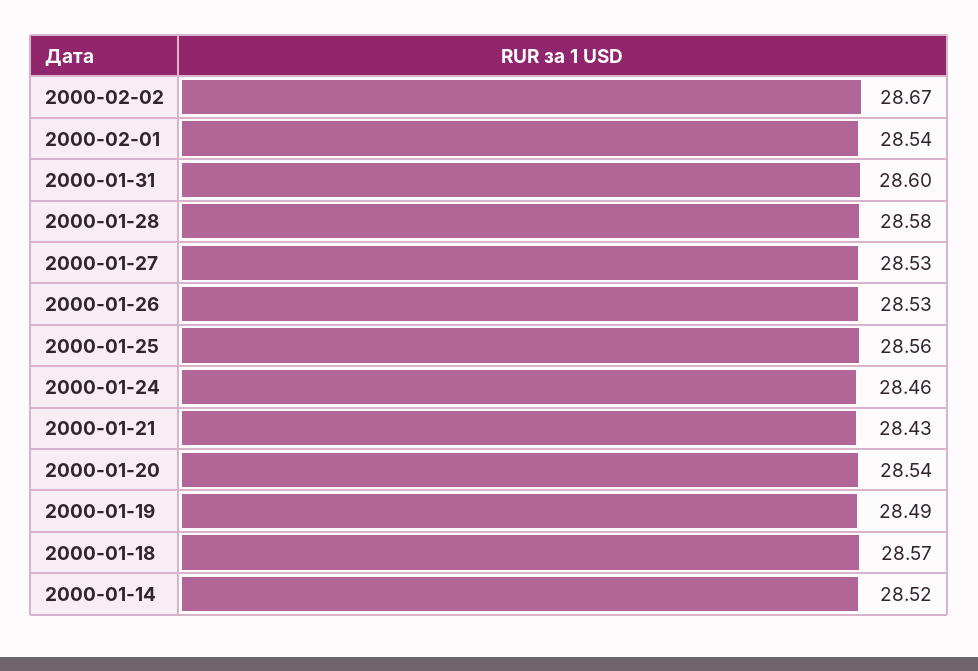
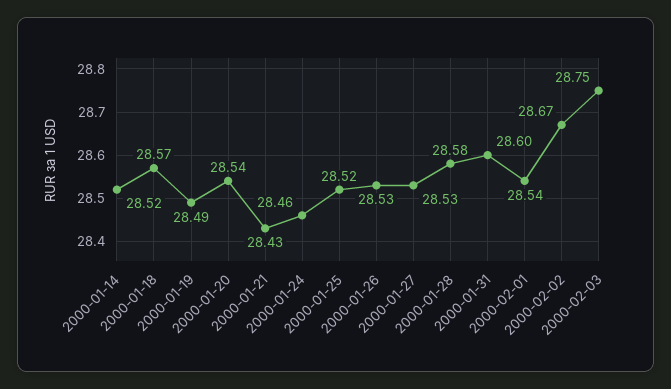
2000-01-25: 28.56 -> 28.52
2000-02-03: none -> 28.75

